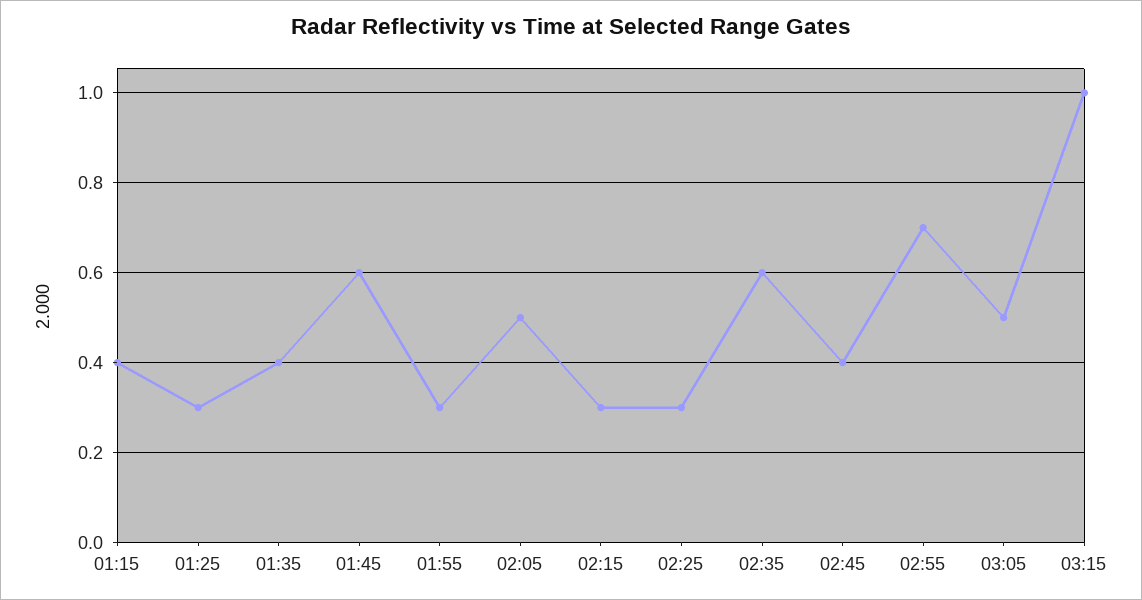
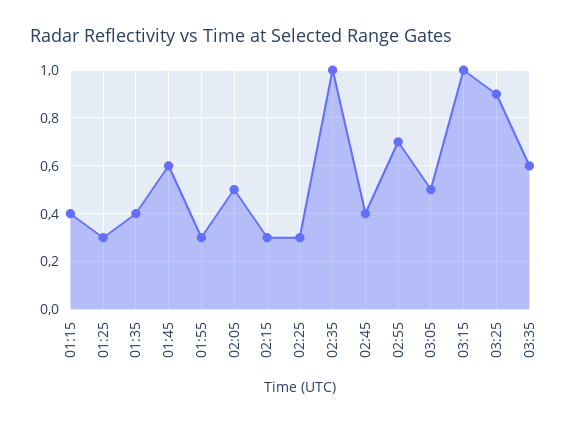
02:35: 0.6 -> 1
03:25: none -> 0.9
03:35: none -> 0.6

